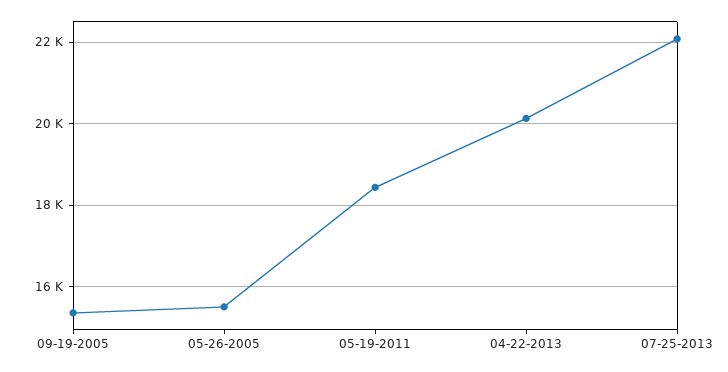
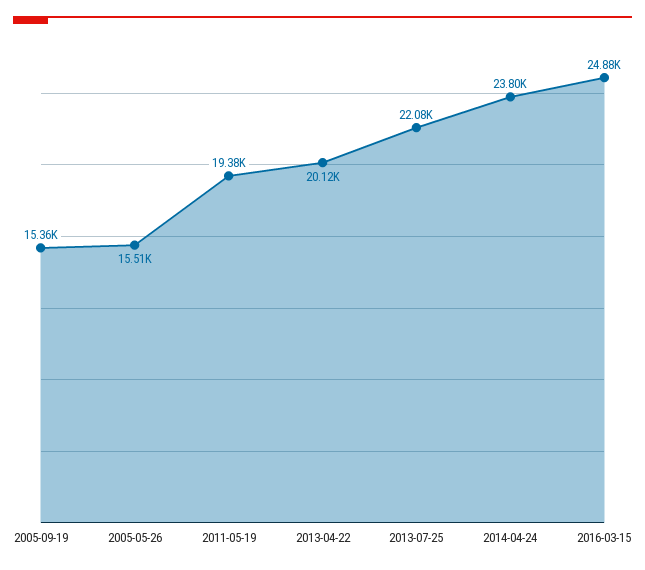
05-19-2011: 18400 -> 19380
2014-04-24: none -> 23800
2016-03-15: none -> 24880

